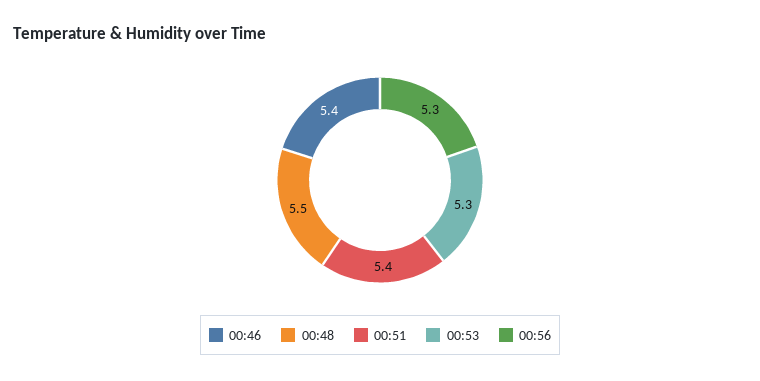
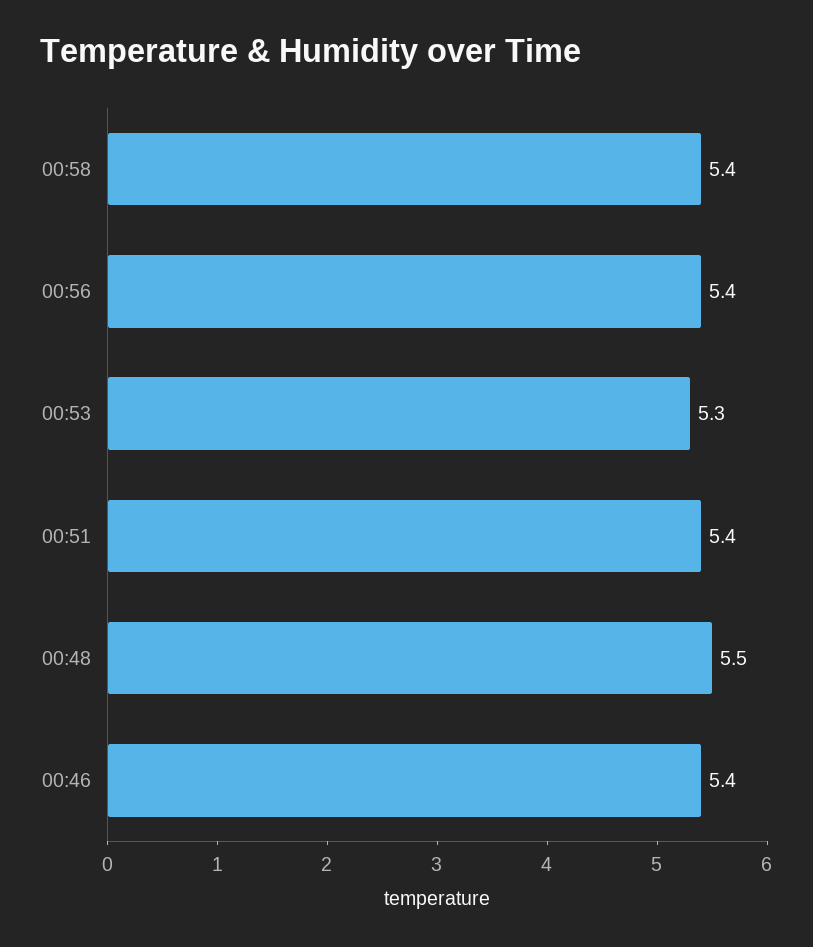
00:56: 5.3 -> 5.4
00:58: none -> 5.4

